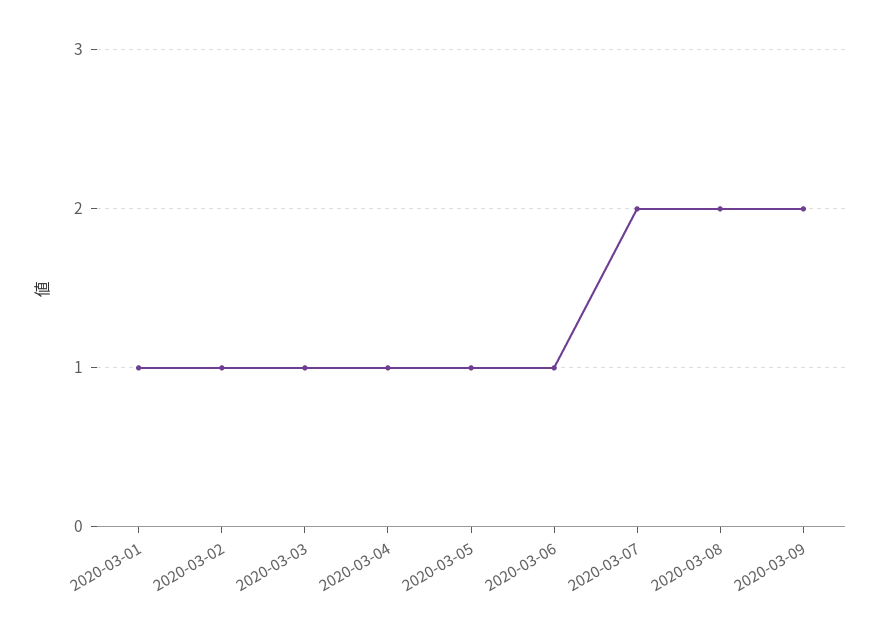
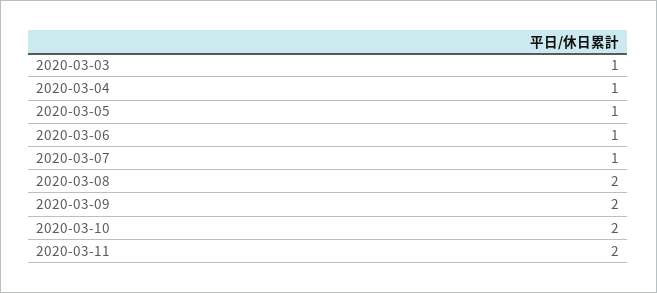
2020-03-01: 1 -> none
2020-03-02: 1 -> none
2020-03-07: 2 -> 1
2020-03-10: none -> 2
2020-03-11: none -> 2

